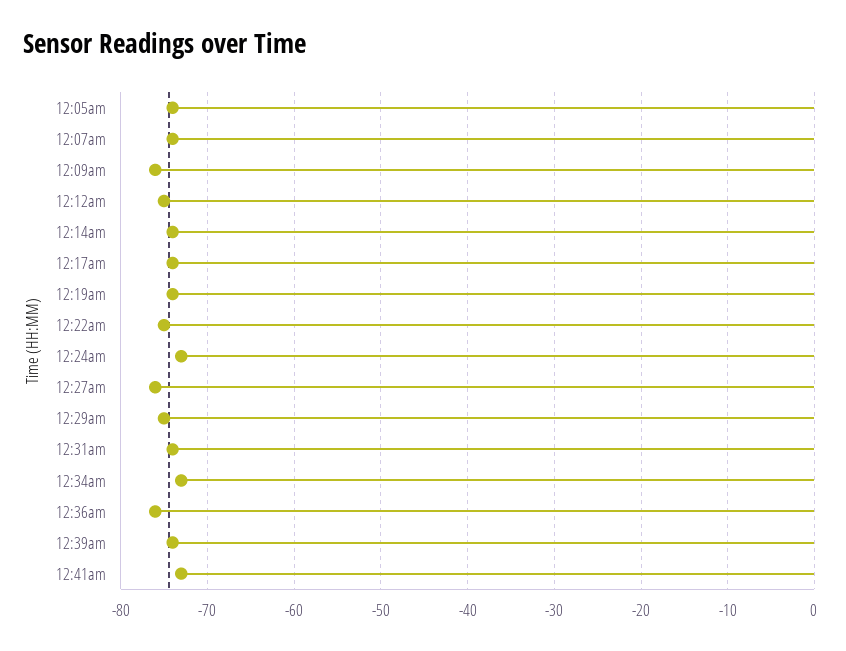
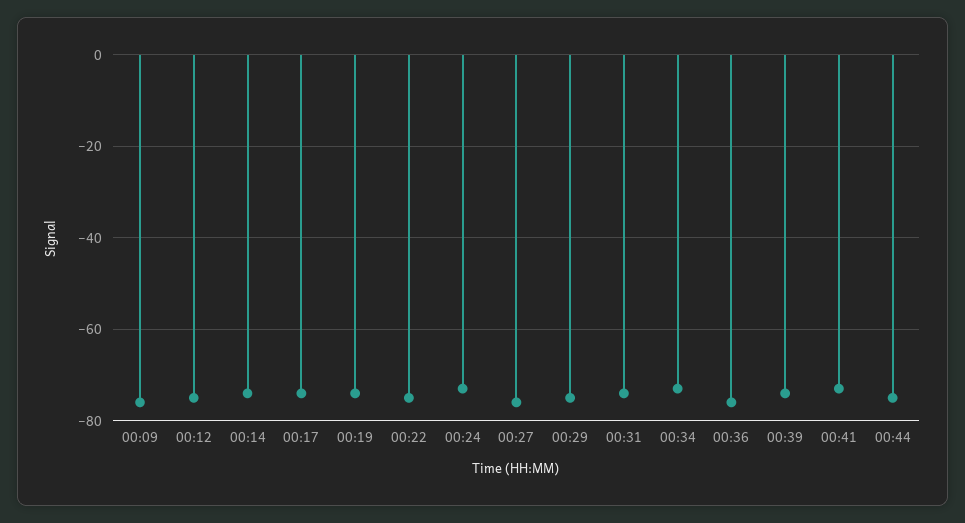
12:05am: -74 -> none
12:07am: -74 -> none
00:44: none -> -75

